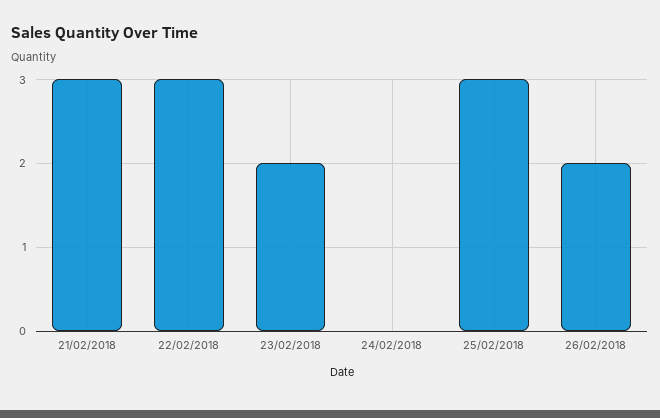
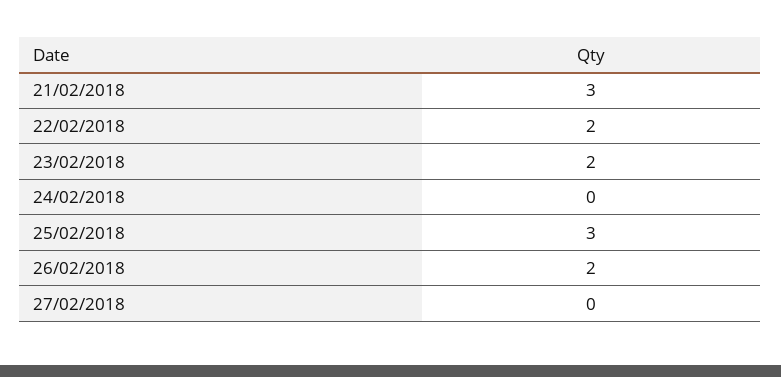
22/02/2018: 3 -> 2
27/02/2018: none -> 0

